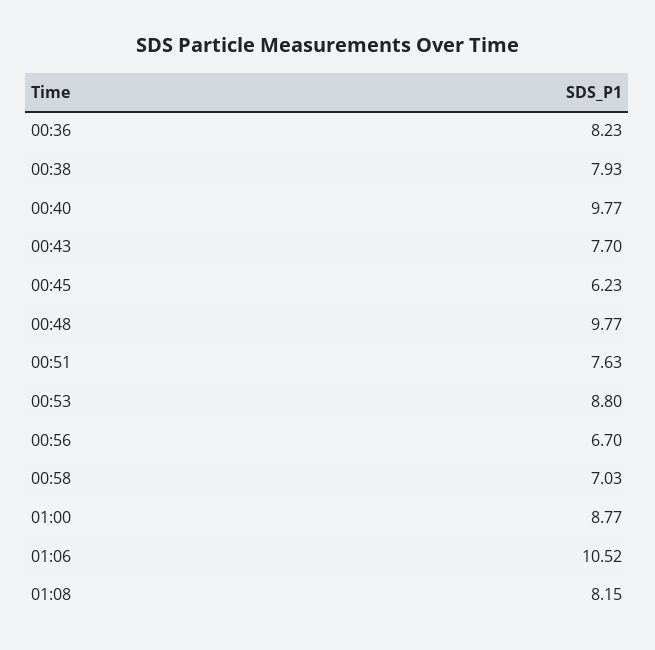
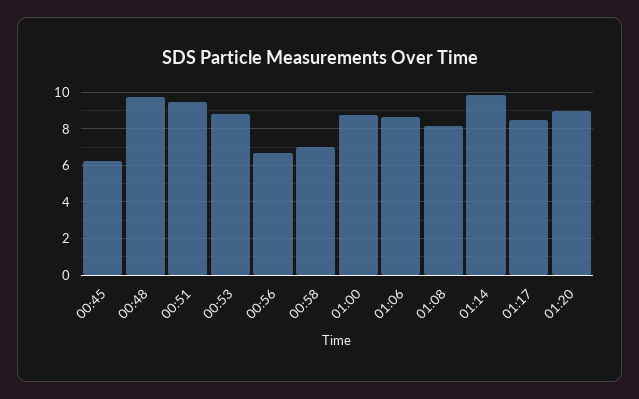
00:36: 8.23 -> none
00:38: 7.93 -> none
00:40: 9.77 -> none
00:43: 7.7 -> none
00:51: 7.63 -> 9.5
01:06: 10.52 -> 8.5
01:14: none -> 10
01:17: none -> 8.5
01:20: none -> 9

